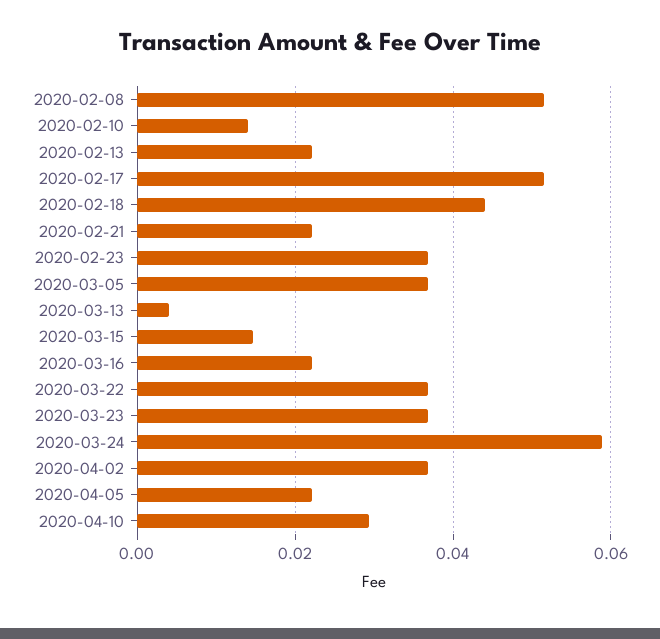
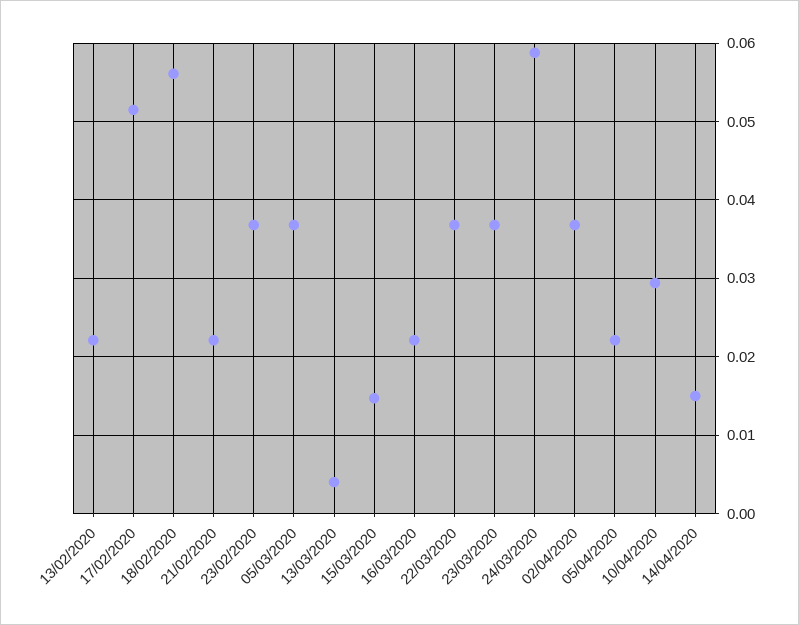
2020-02-08: 0.052 -> none
2020-02-10: 0.014 -> none
2020-02-18: 0.044 -> 0.056
14/04/2020: none -> 0.015

